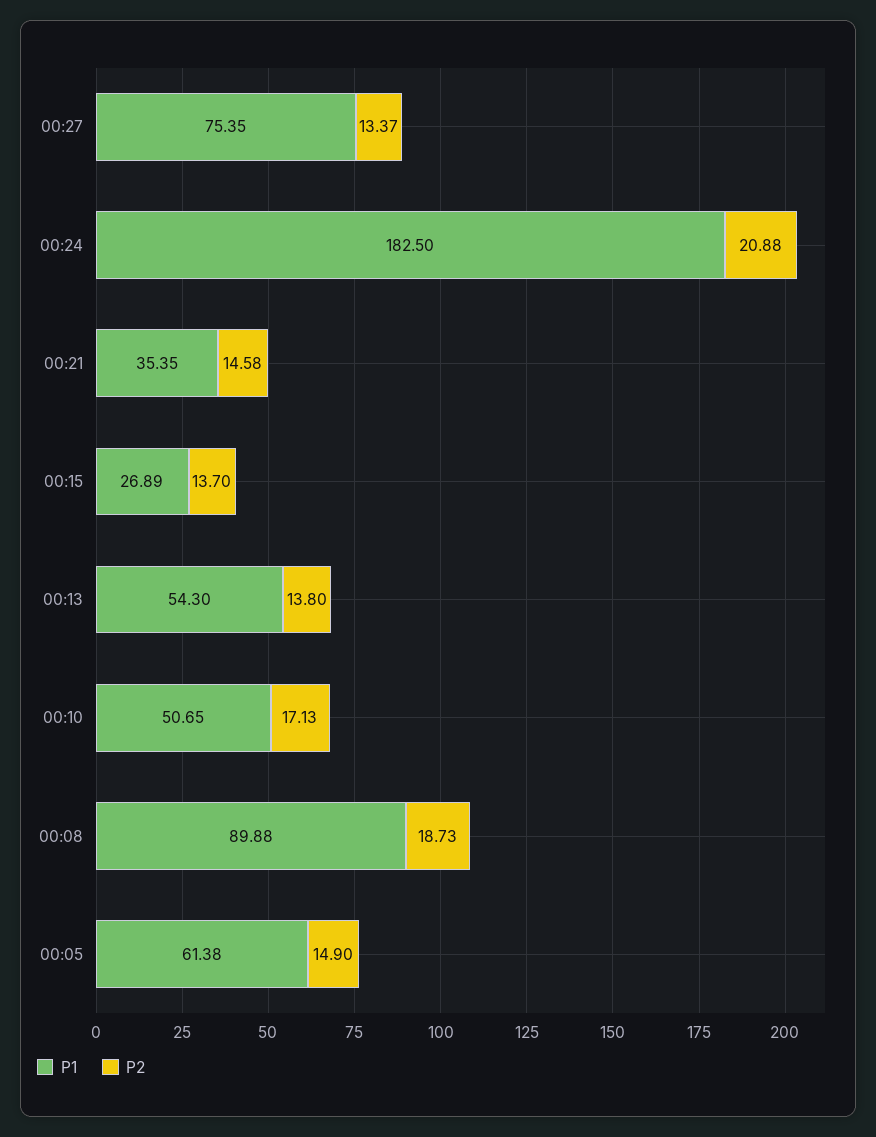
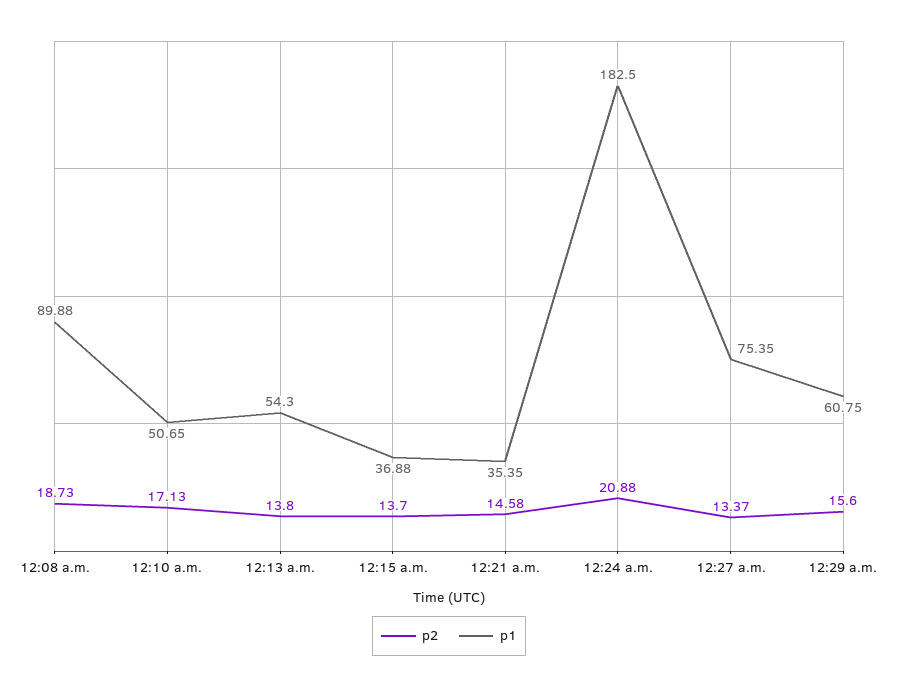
P1, 00:15: 26.89 -> 36.88
P1, 00:05: 61.38 -> none
P2, 00:05: 14.9 -> none
P2, 12:29 a.m.: none -> 15.6
P1, 12:29 a.m.: none -> 60.75

